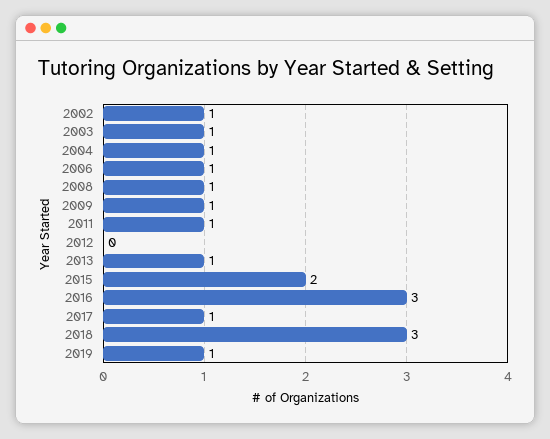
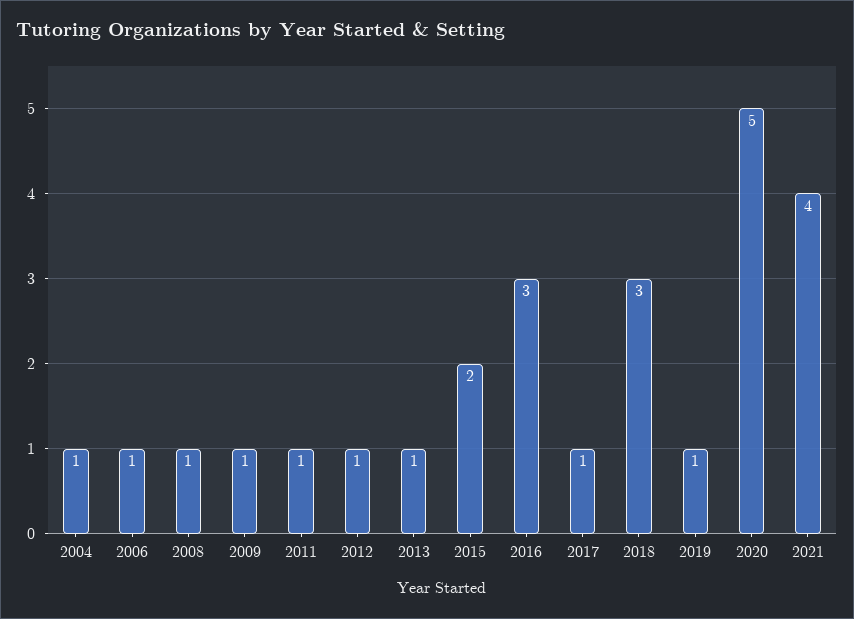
2002: 1 -> none
2003: 1 -> none
2012: 0 -> 1
2020: none -> 5
2021: none -> 4

